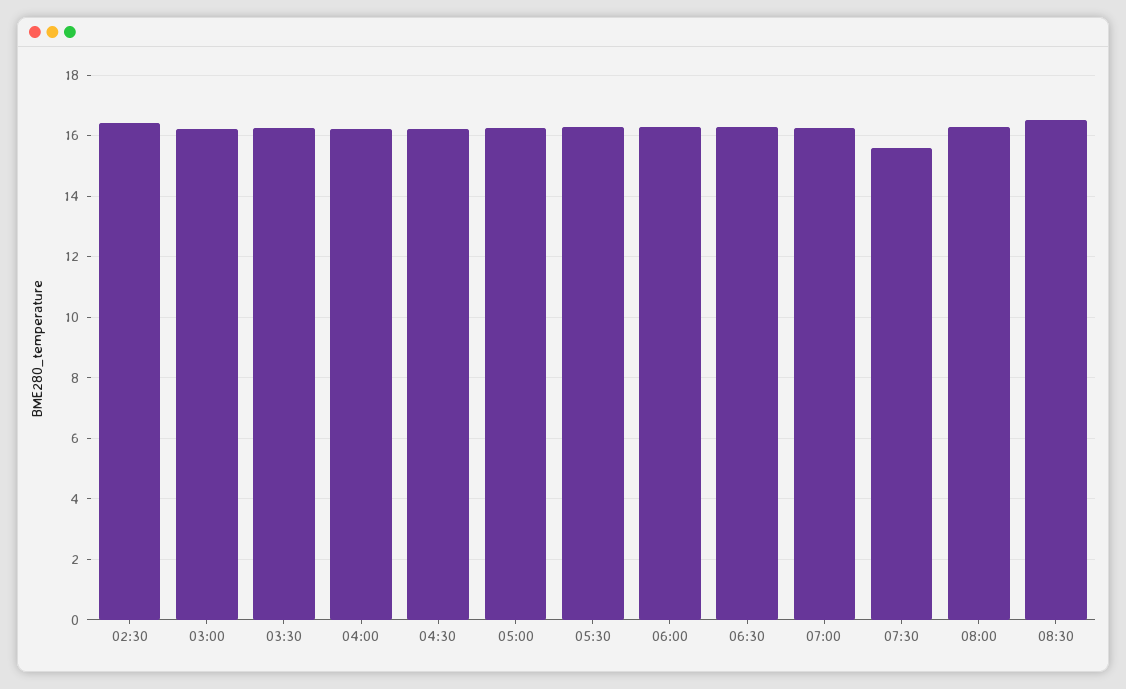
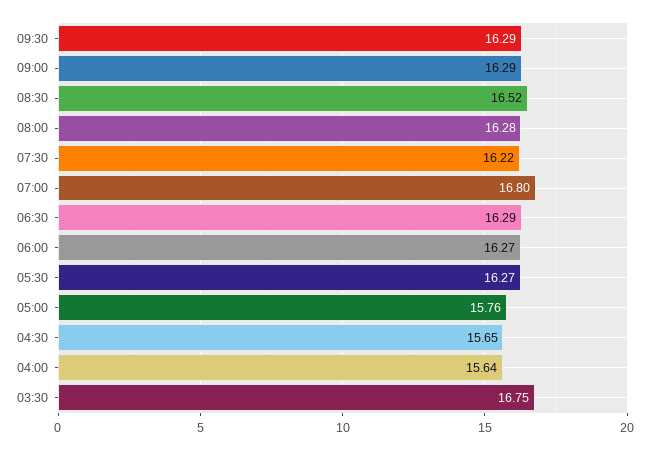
02:30: 16.4 -> none
03:00: 16.2 -> none
03:30: 16.2 -> 16.75
04:00: 16.2 -> 15.64
04:30: 16.2 -> 15.65
05:00: 16.2 -> 15.76
07:00: 16.2 -> 16.8
07:30: 15.6 -> 16.22
09:30: none -> 16.29
09:00: none -> 16.29

